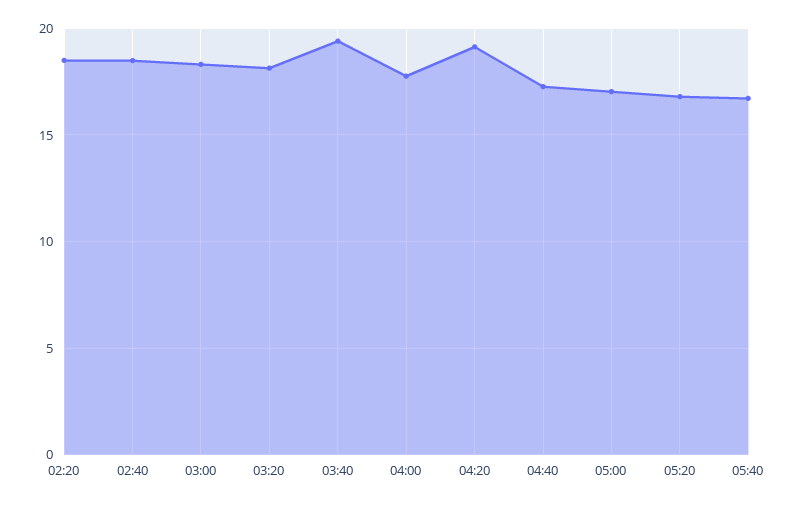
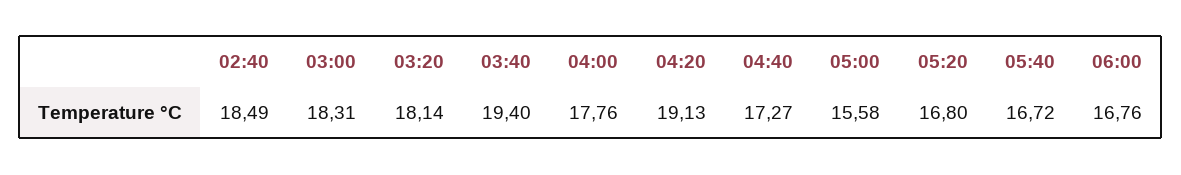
02:20: 18.5 -> none
05:00: 17 -> 15.58
06:00: none -> 16.76

